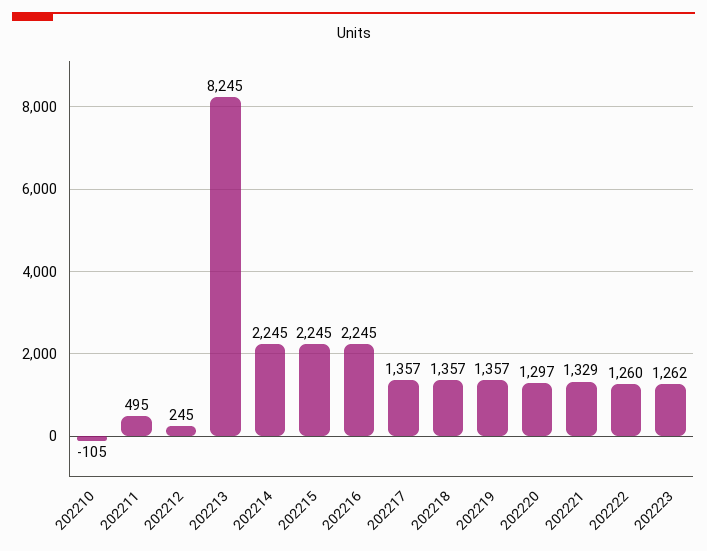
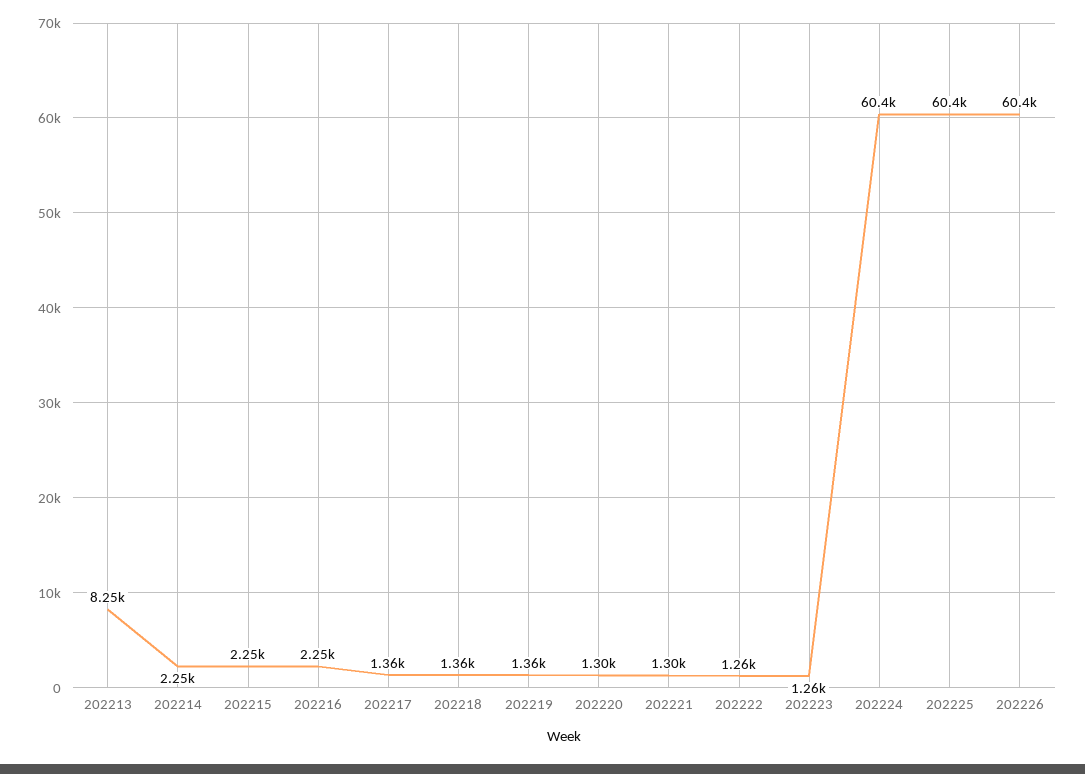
202210: -105 -> none
202211: 495 -> none
202212: 245 -> none
202221: 1329 -> 1300
202224: none -> 60400
202225: none -> 60400
202226: none -> 60400

